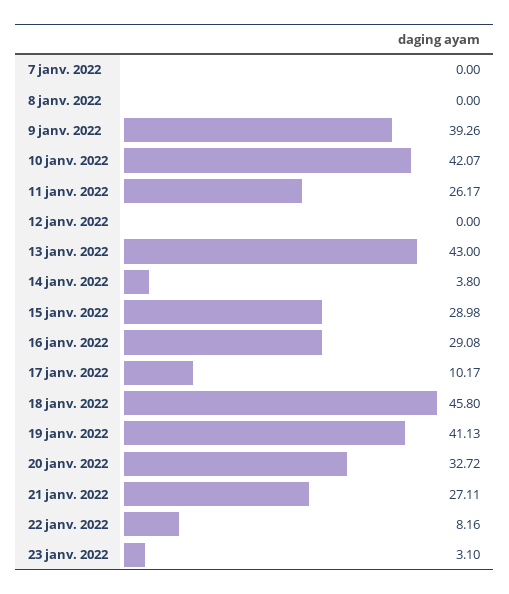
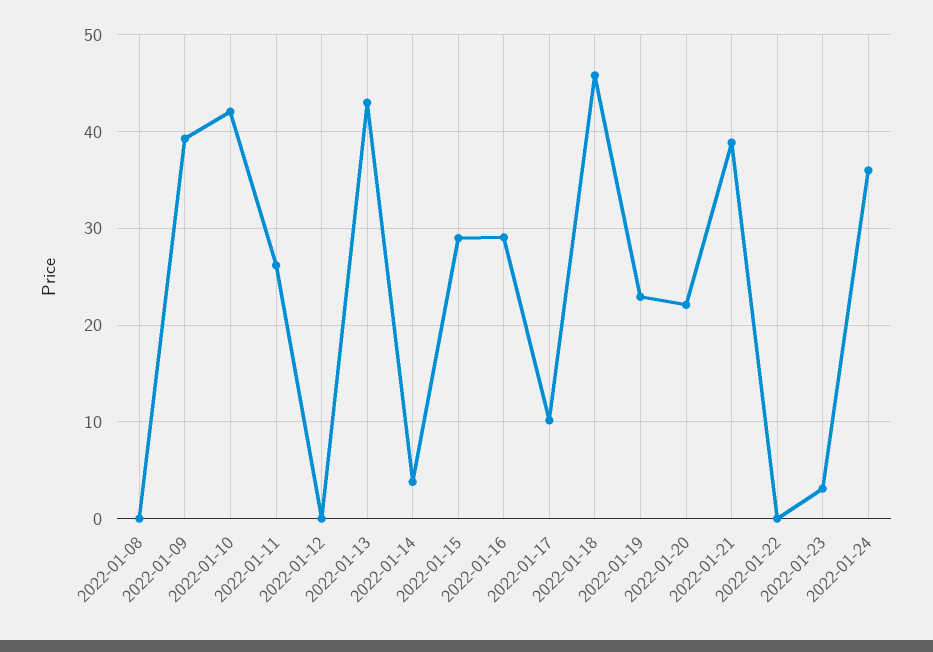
7 janv. 2022: 0 -> none
19 janv. 2022: 41.13 -> 23
20 janv. 2022: 32.72 -> 22
21 janv. 2022: 27.11 -> 39
22 janv. 2022: 8.16 -> 0
2022-01-24: none -> 36

